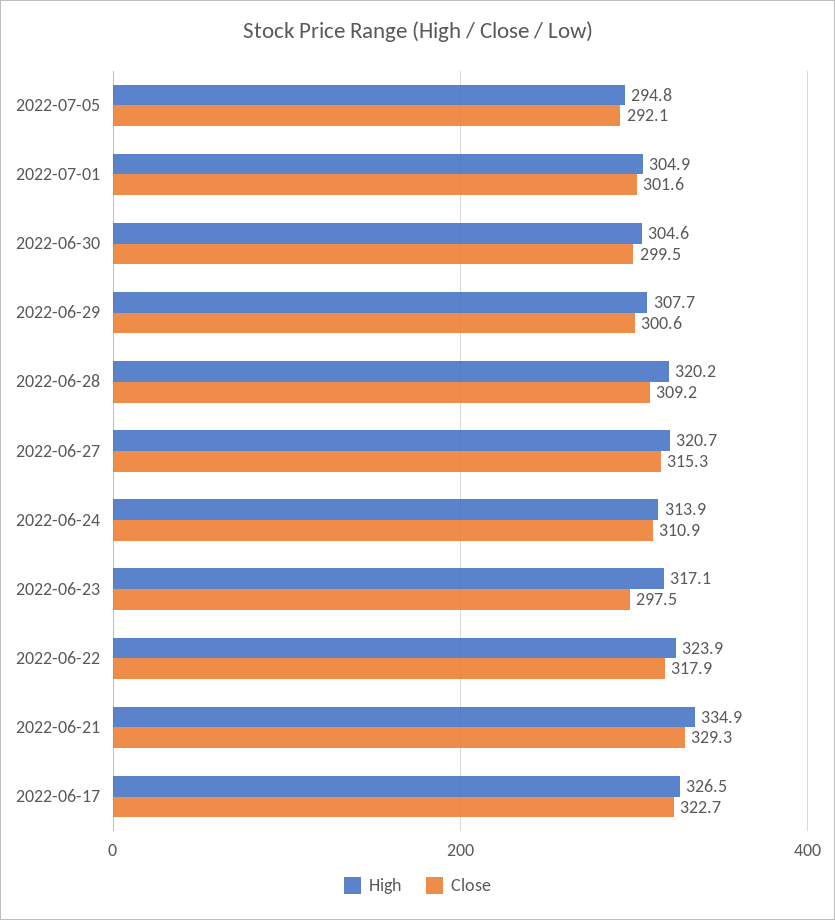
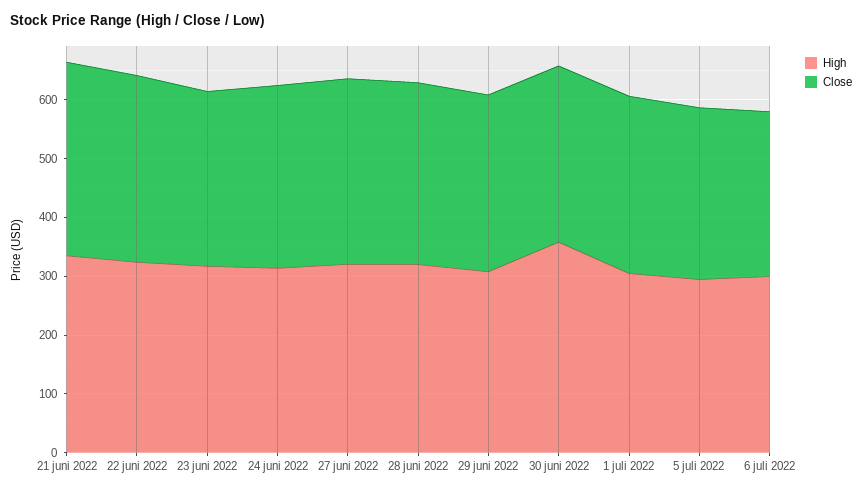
High, 2022-06-30: 304.6 -> 360
High, 2022-06-17: 326.5 -> none
Close, 2022-06-17: 322.7 -> none
High, 6 juli 2022: none -> 300
Close, 6 juli 2022: none -> 280

